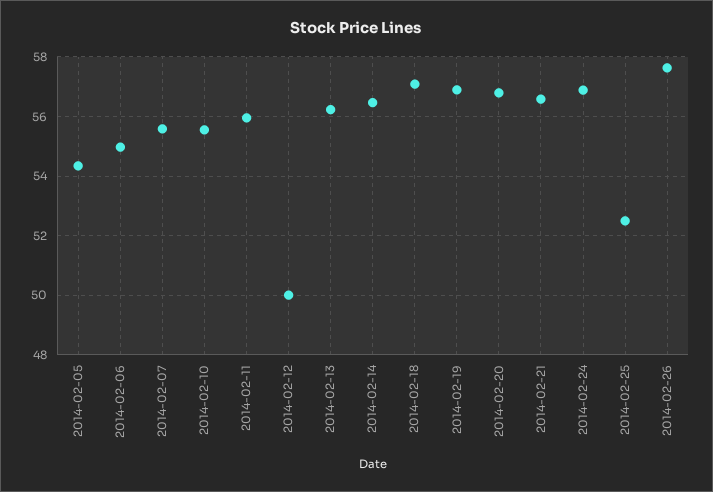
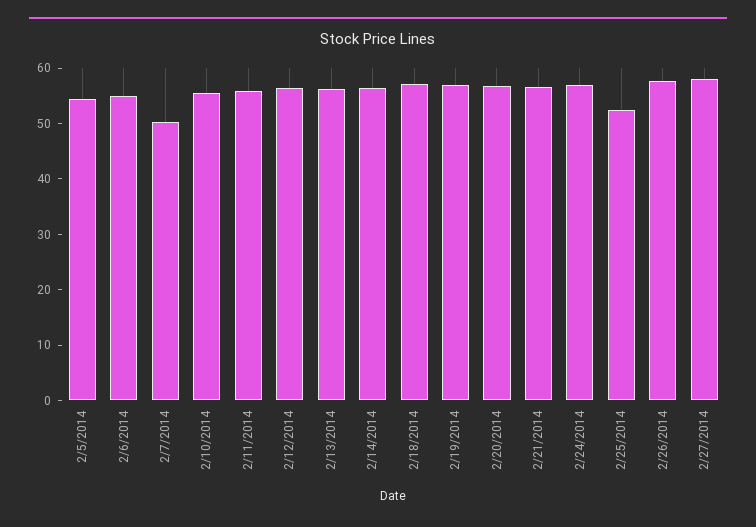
2014-02-07: 55.5 -> 50
2014-02-12: 50 -> 56
2/27/2014: none -> 58

